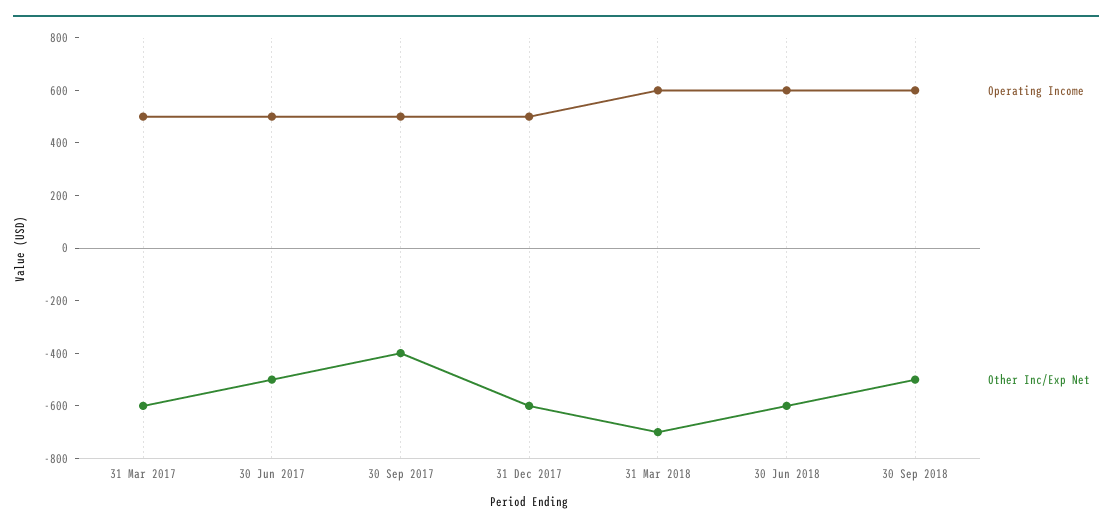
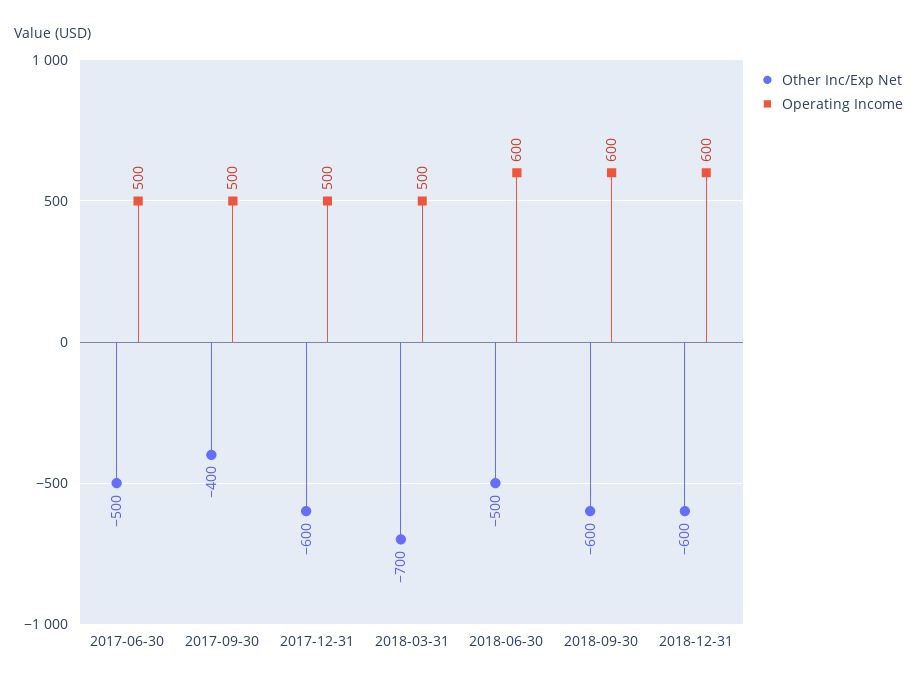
Operating Income, 31 Mar 2017: 500 -> none
Other Inc/Exp Net, 31 Mar 2017: -600 -> none
Operating Income, 31 Mar 2018: 600 -> 500
Other Inc/Exp Net, 30 Jun 2018: -600 -> -500
Other Inc/Exp Net, 30 Sep 2018: -500 -> -600
Other Inc/Exp Net, 2018-12-31: none -> -600
Operating Income, 2018-12-31: none -> 600

